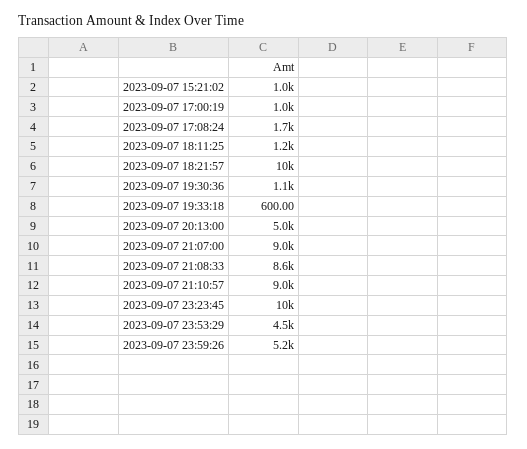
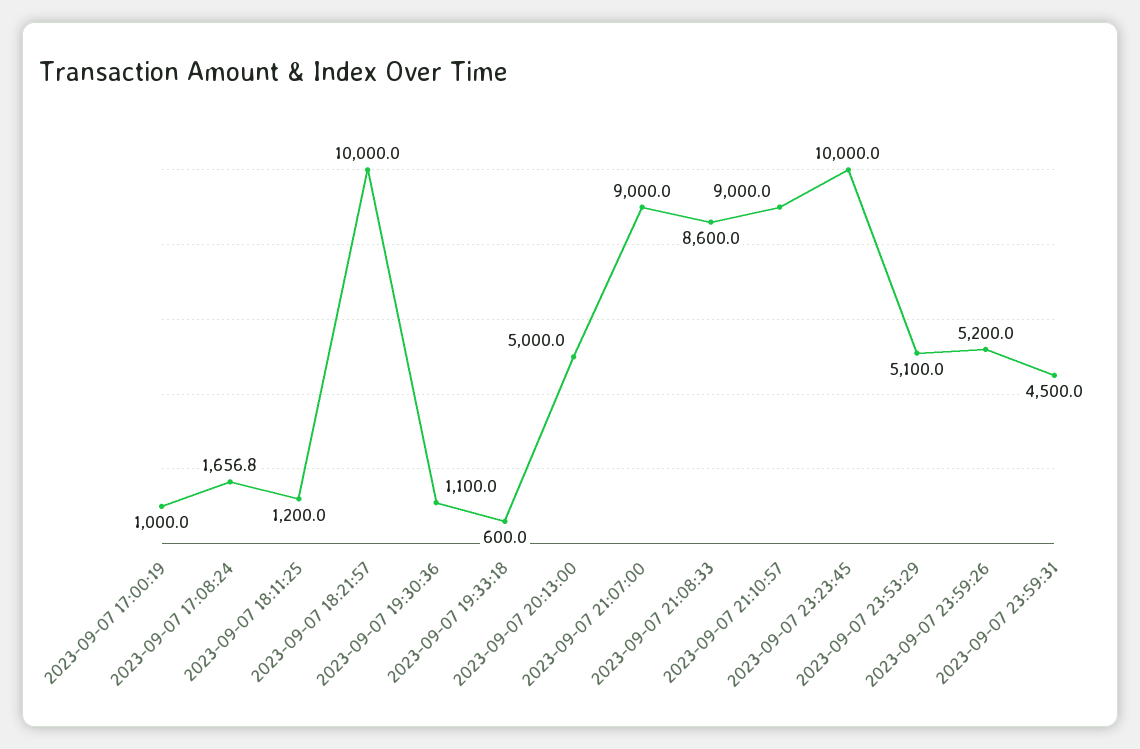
2023-09-07 15:21:02: 1000 -> none
2023-09-07 23:53:29: 4500 -> 5100
2023-09-07 23:59:31: none -> 4500

